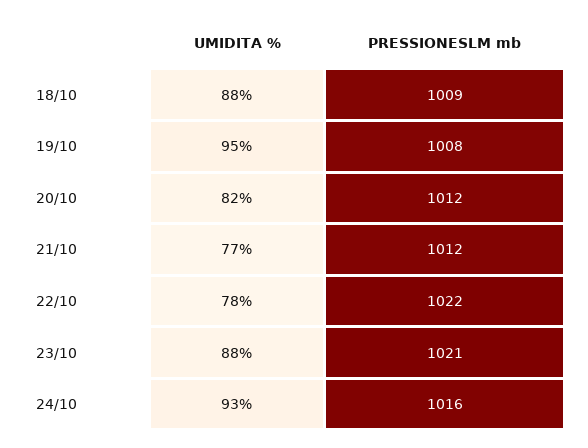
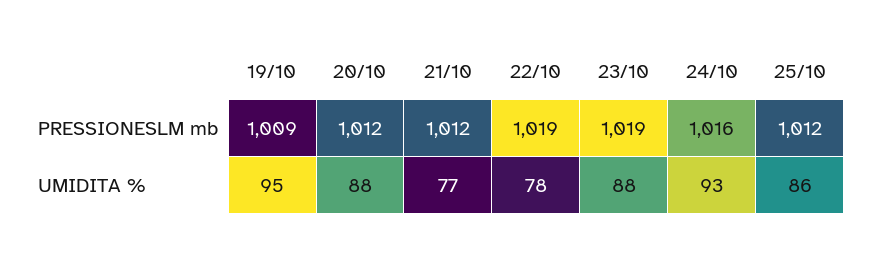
UMIDITA %, 18/10: 88 -> none
PRESSIONESLM mb, 18/10: 1009 -> none
PRESSIONESLM mb, 19/10: 1008 -> 1009
UMIDITA %, 20/10: 82 -> 88
PRESSIONESLM mb, 22/10: 1022 -> 1019
PRESSIONESLM mb, 23/10: 1021 -> 1019
PRESSIONESLM mb, 25/10: none -> 1012
UMIDITA %, 25/10: none -> 86

